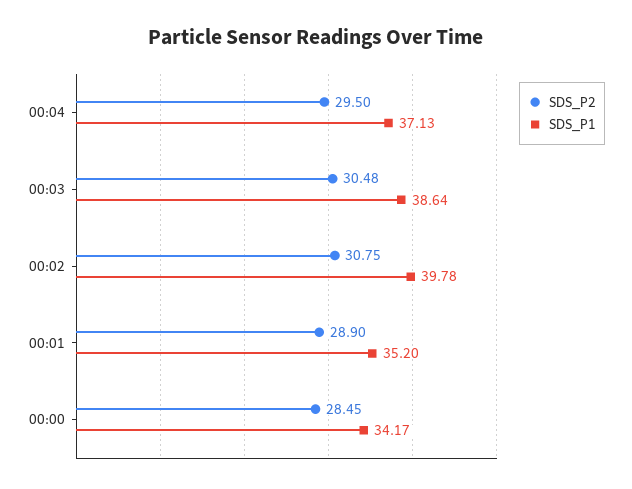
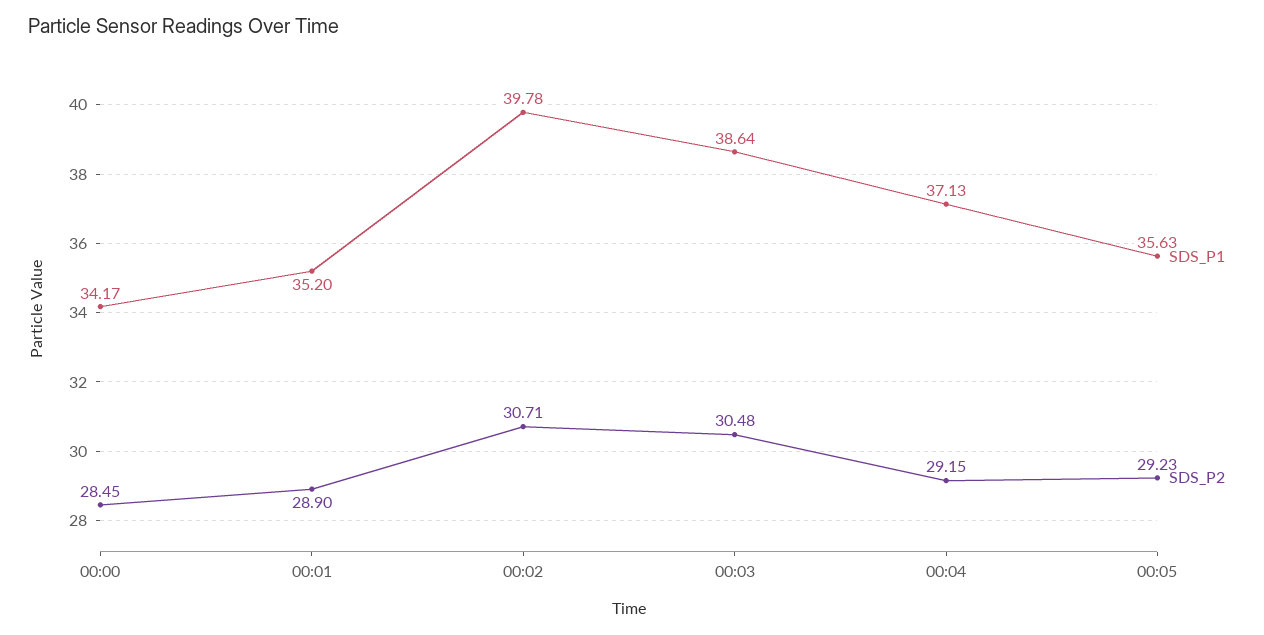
SDS_P2, 00:04: 29.5 -> 29.15
SDS_P2, 00:02: 30.75 -> 30.71
SDS_P1, 00:05: none -> 35.63
SDS_P2, 00:05: none -> 29.23

